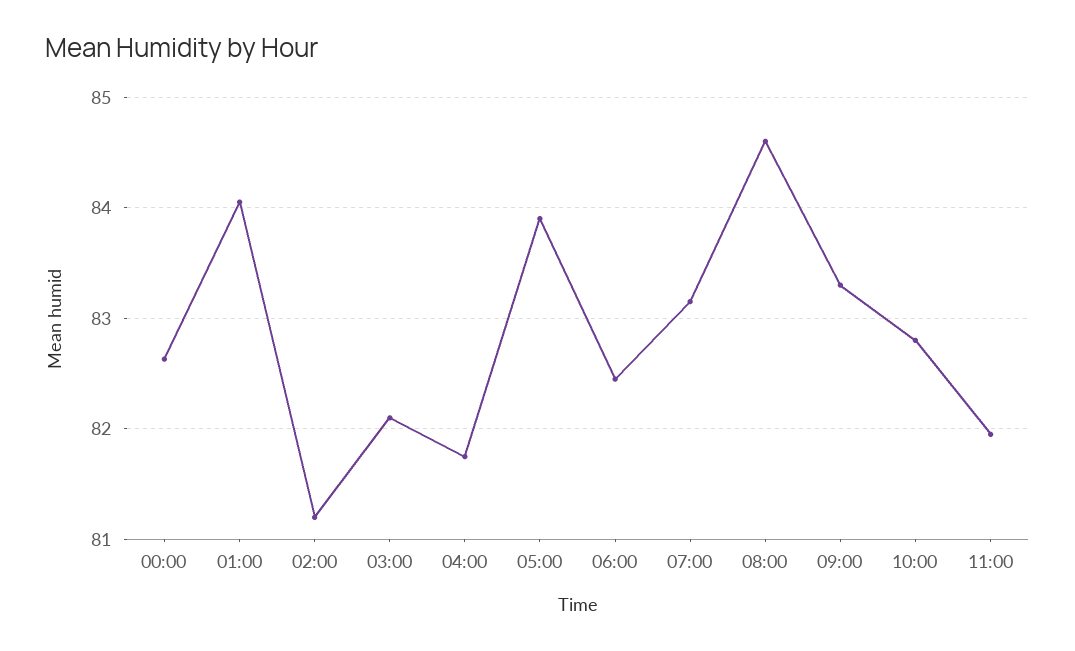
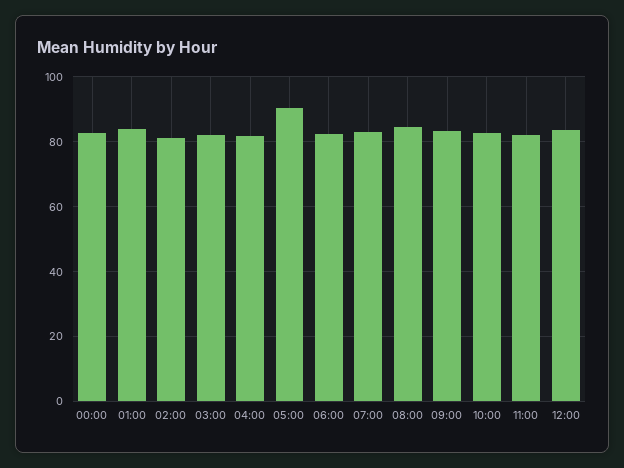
05:00: 83.9 -> 90
12:00: none -> 84

